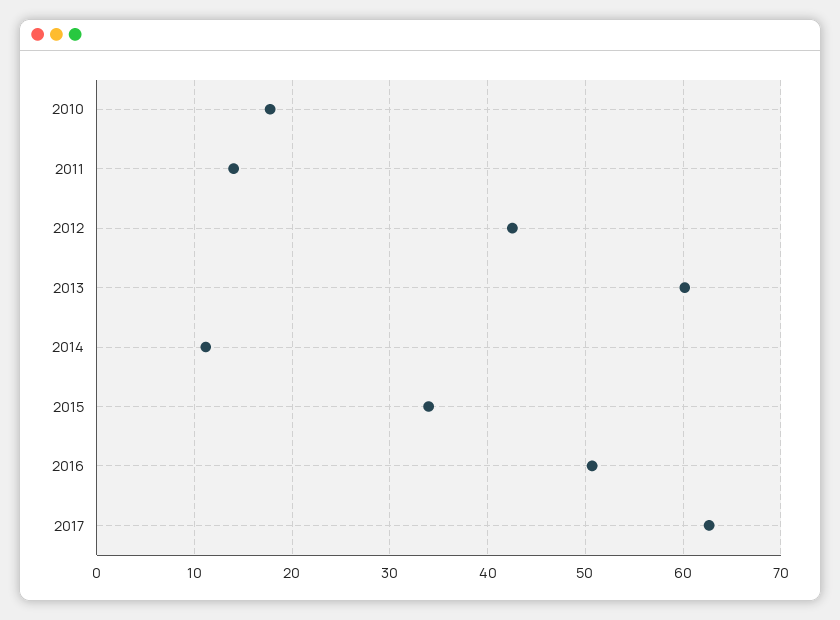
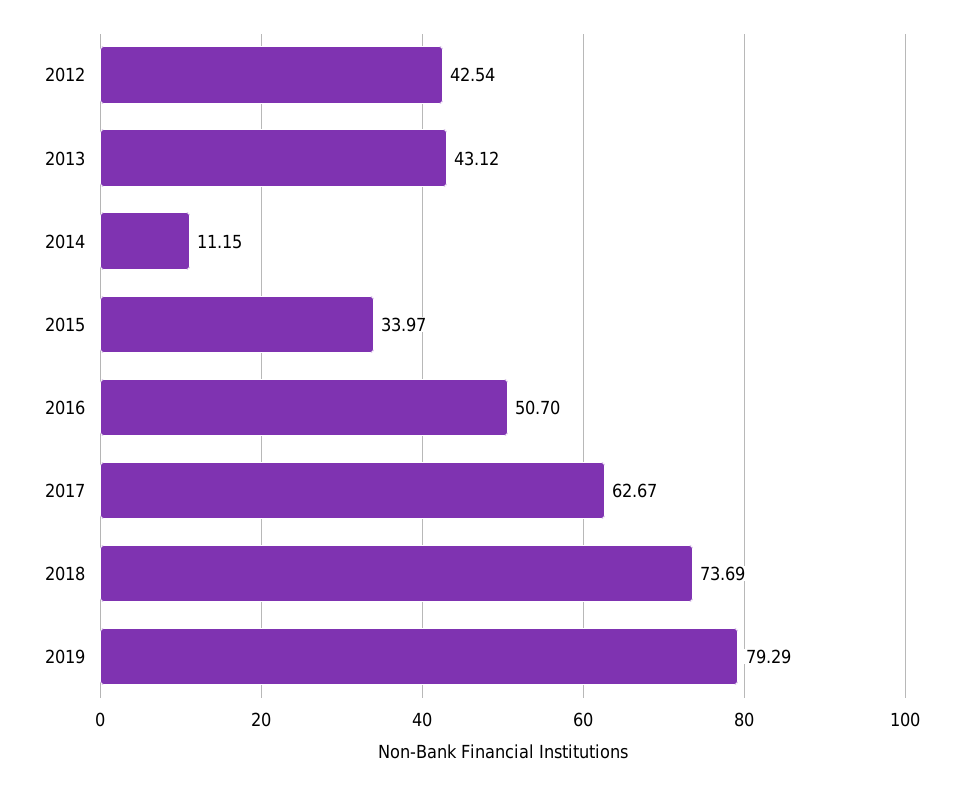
2010: 18 -> none
2011: 14 -> none
2013: 60 -> 43.12
2018: none -> 73.69
2019: none -> 79.29

